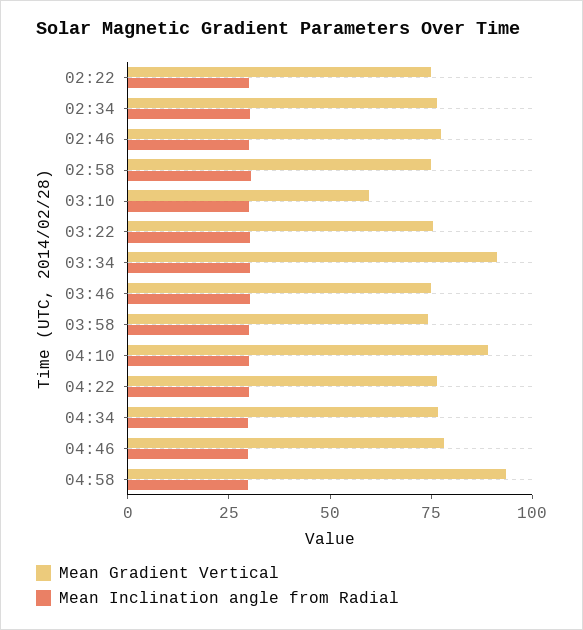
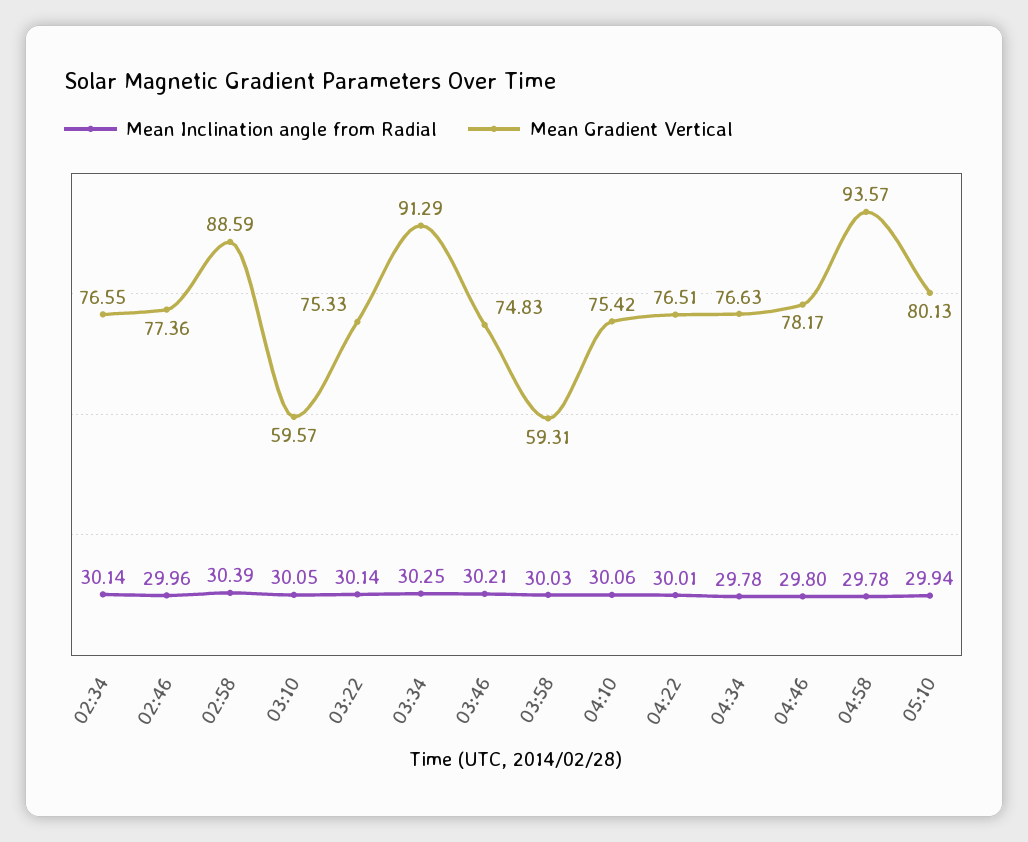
Mean Gradient Vertical, 02:22: 75 -> none
Mean Inclination angle from Radial, 02:22: 30 -> none
Mean Gradient Vertical, 02:58: 75 -> 88.59
Mean Gradient Vertical, 03:58: 75 -> 59.31
Mean Gradient Vertical, 04:10: 90 -> 75.42
Mean Inclination angle from Radial, 05:10: none -> 29.94
Mean Gradient Vertical, 05:10: none -> 80.13

